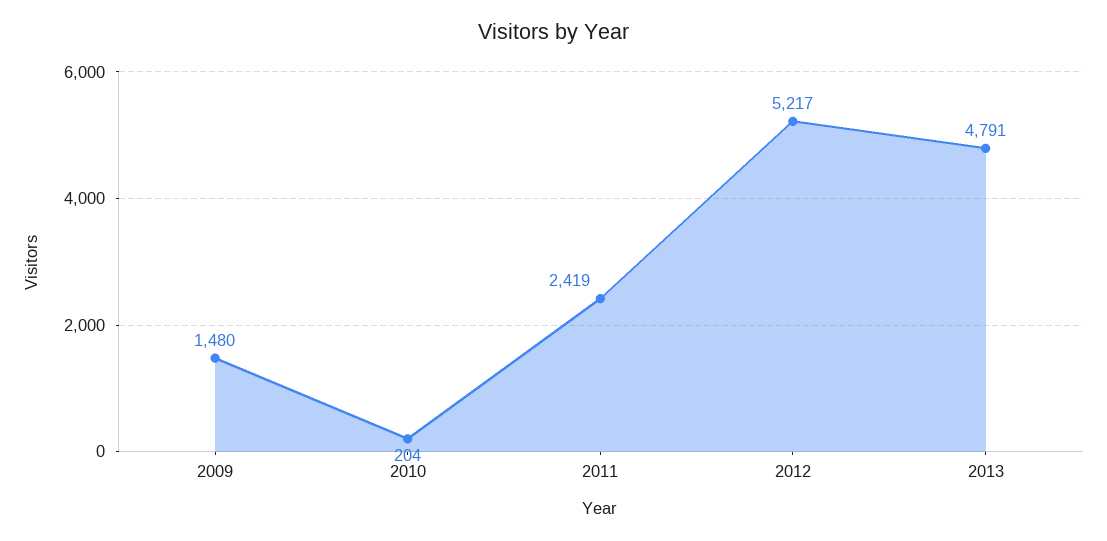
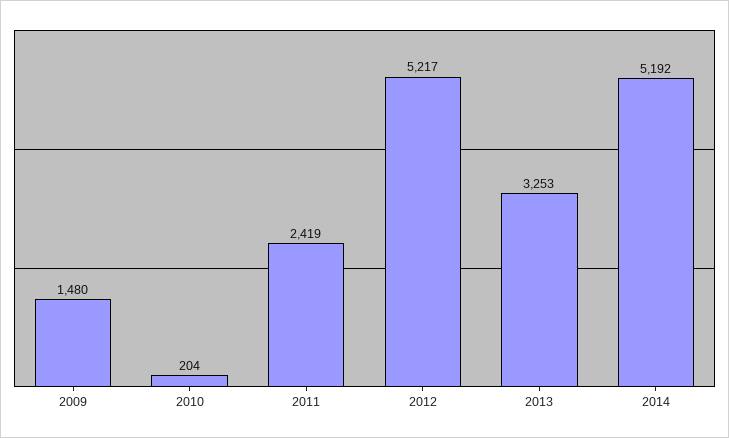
2013: 4791 -> 3253
2014: none -> 5192

